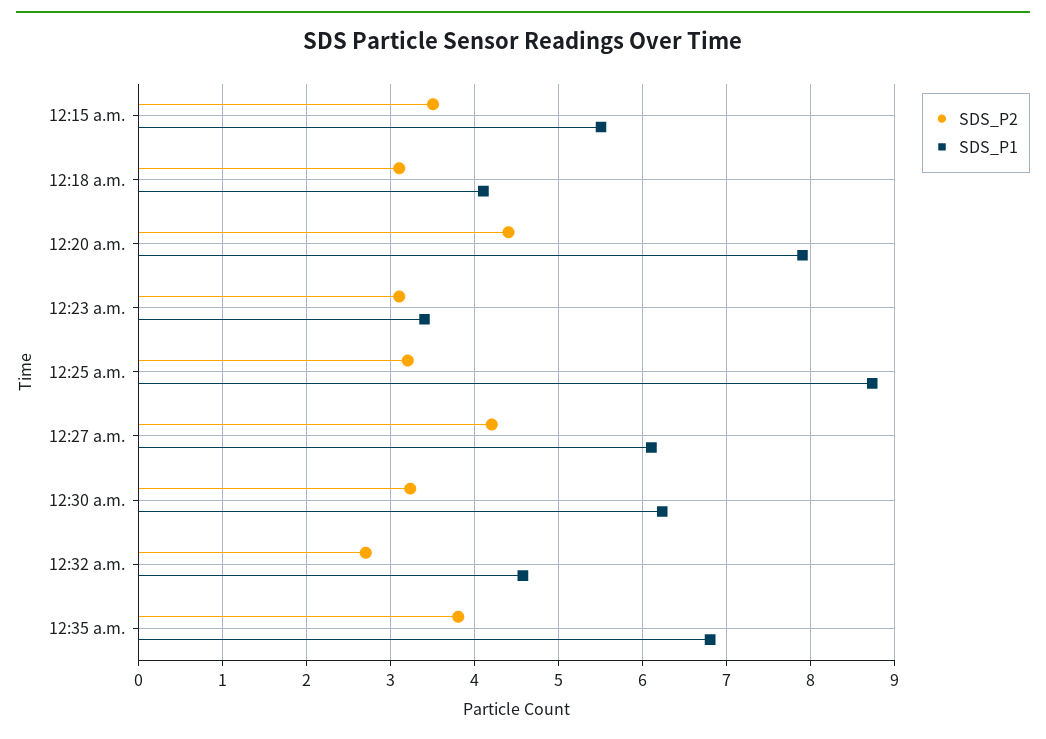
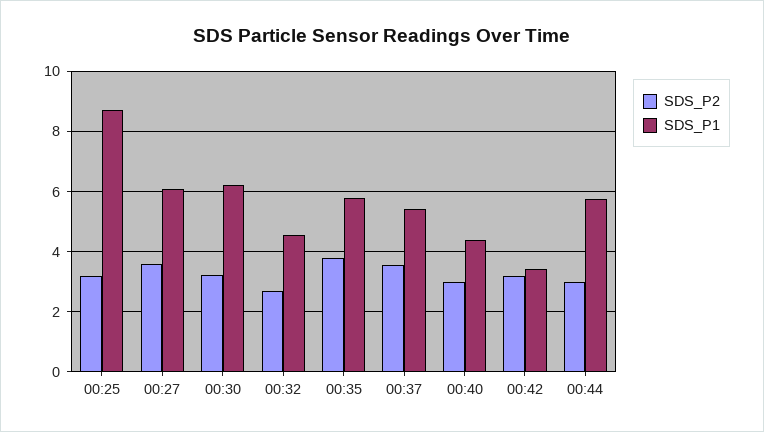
SDS_P2, 12:15 a.m.: 3.5 -> none
SDS_P1, 12:15 a.m.: 5.5 -> none
SDS_P2, 12:18 a.m.: 3.1 -> none
SDS_P1, 12:18 a.m.: 4.1 -> none
SDS_P2, 12:20 a.m.: 4.4 -> none
SDS_P1, 12:20 a.m.: 7.9 -> none
SDS_P2, 12:23 a.m.: 3.1 -> none
SDS_P1, 12:23 a.m.: 3.4 -> none
SDS_P2, 12:27 a.m.: 4.2 -> 3.6
SDS_P1, 12:35 a.m.: 6.8 -> 5.8
SDS_P2, 00:37: none -> 3.6
SDS_P1, 00:37: none -> 5.4
SDS_P2, 00:40: none -> 3
SDS_P1, 00:40: none -> 4.4
SDS_P2, 00:42: none -> 3.2
SDS_P1, 00:42: none -> 3.4
SDS_P2, 00:44: none -> 3
SDS_P1, 00:44: none -> 5.8

